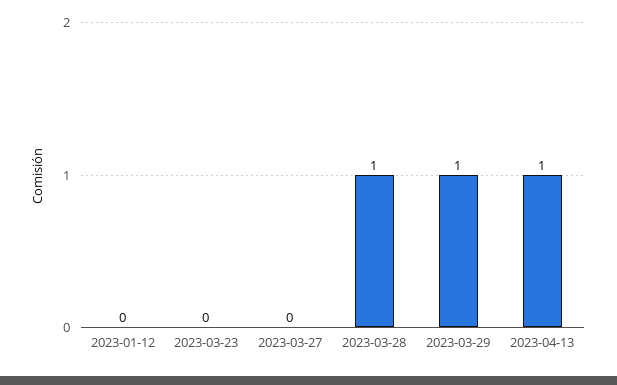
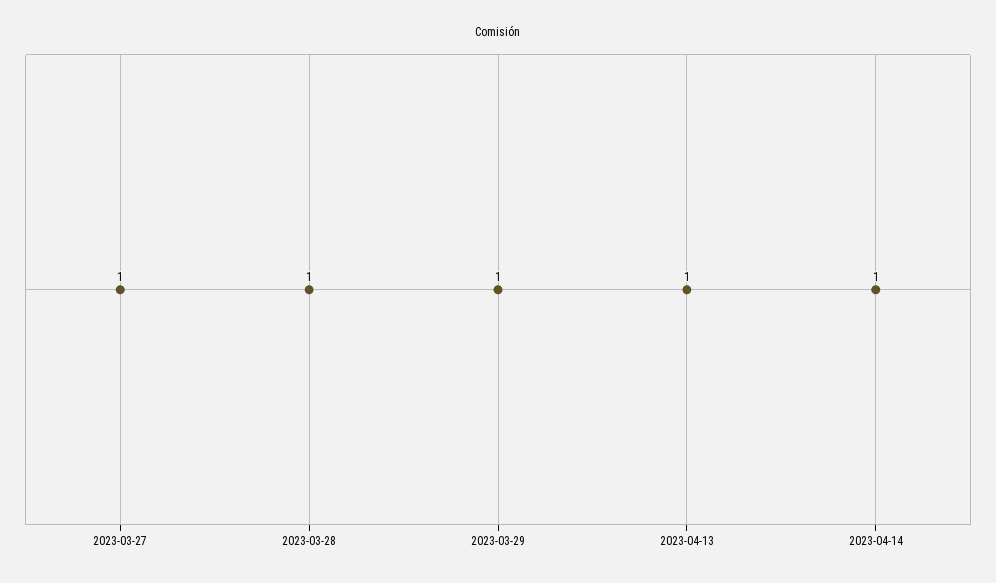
2023-01-12: 0 -> none
2023-03-23: 0 -> none
2023-03-27: 0 -> 1
2023-04-14: none -> 1

